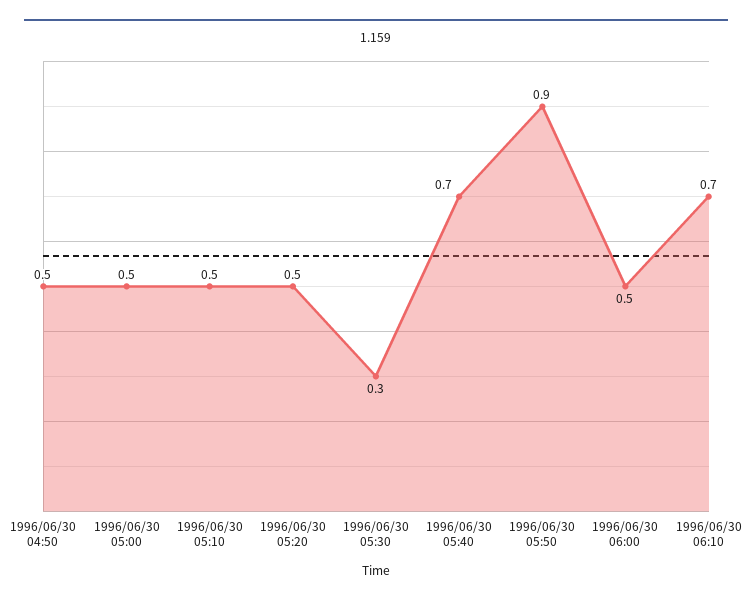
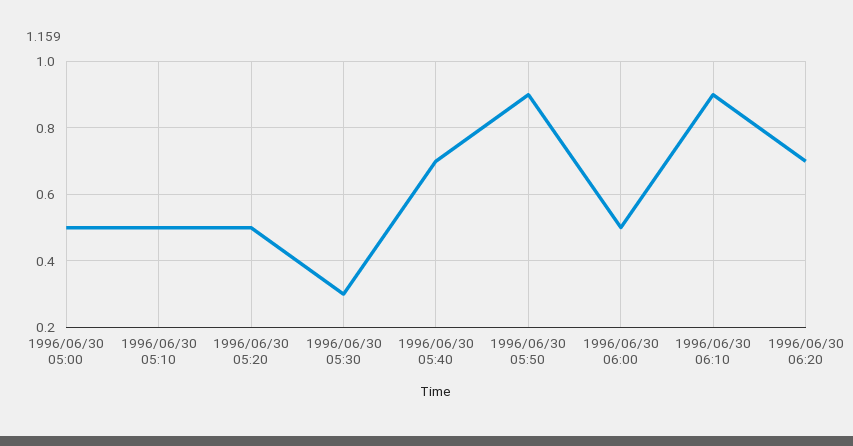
1996/06/30 04:50: 0.5 -> none
1996/06/30 06:10: 0.7 -> 0.9
1996/06/30 06:20: none -> 0.7

